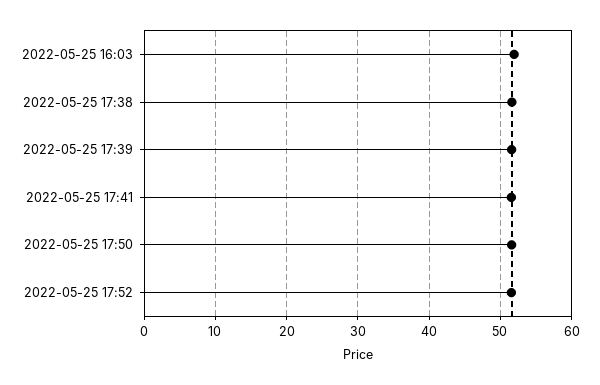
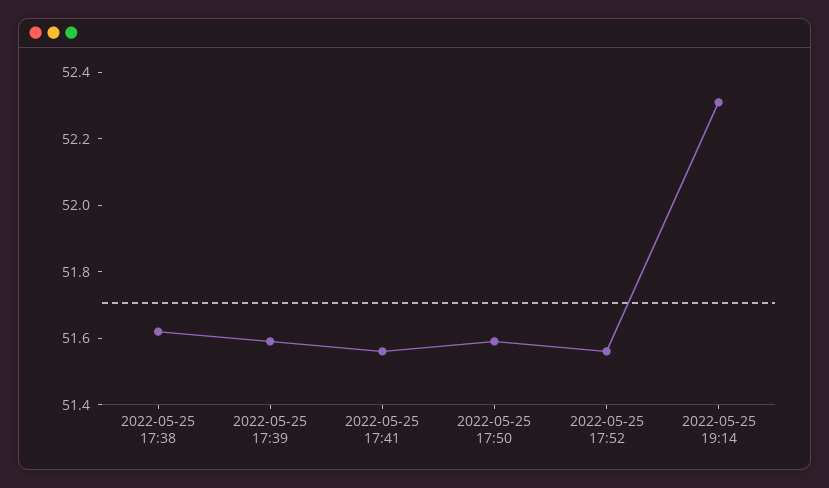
2022-05-25 16:03: 52 -> none
2022-05-25 19:14: none -> 52.3

